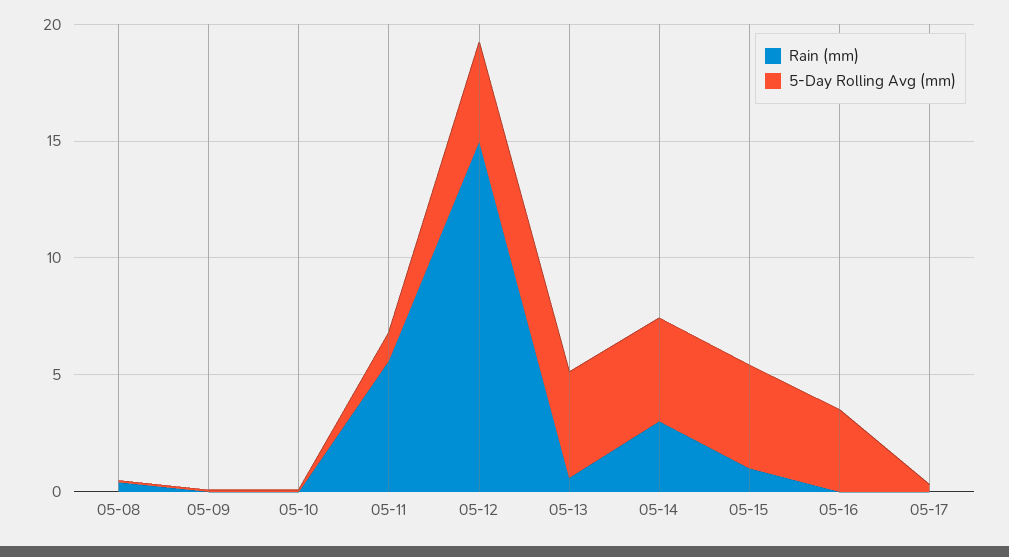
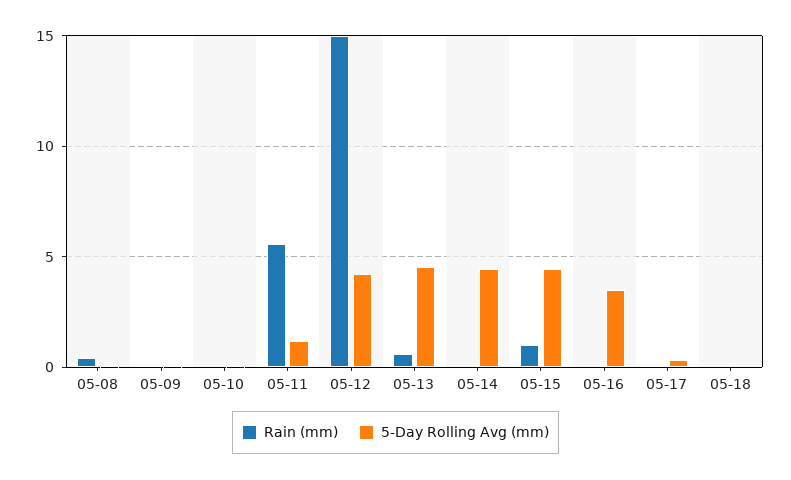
Rain (mm), 05-14: 3 -> 0
Rain (mm), 05-18: none -> 0
5-Day Rolling Avg (mm), 05-18: none -> 0

